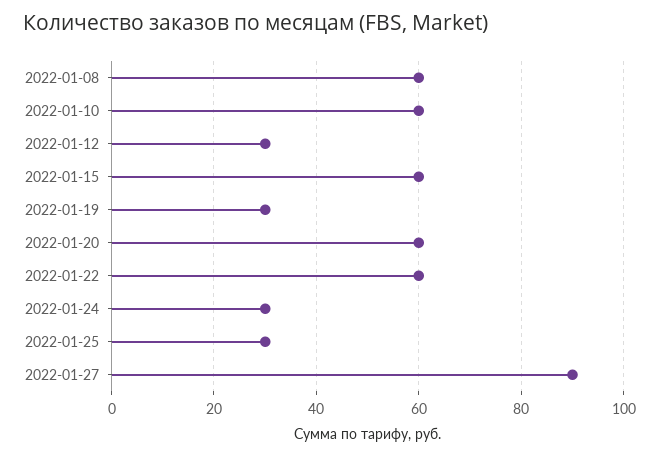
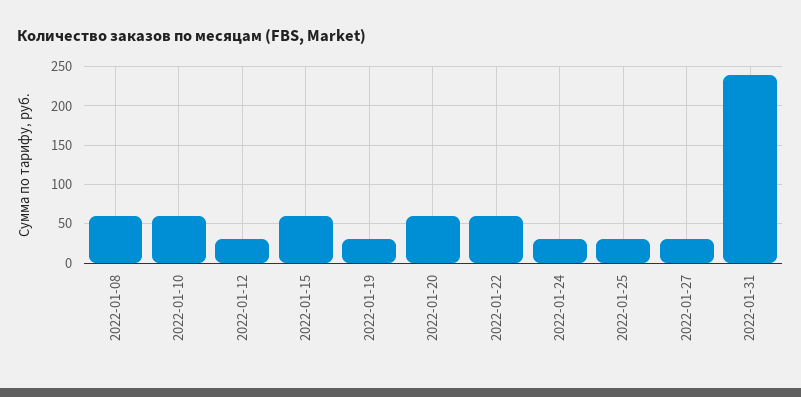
2022-01-27: 90 -> 30
2022-01-31: none -> 240

